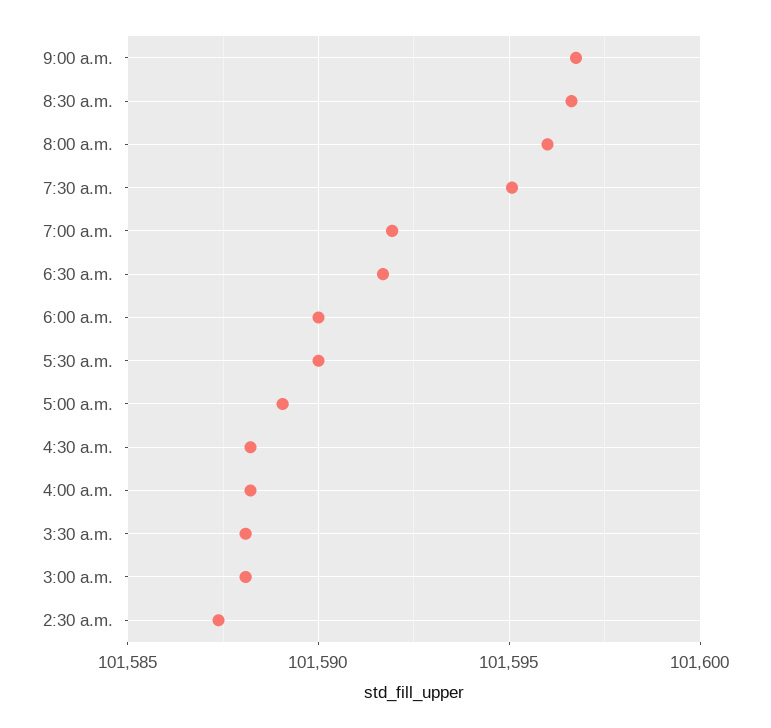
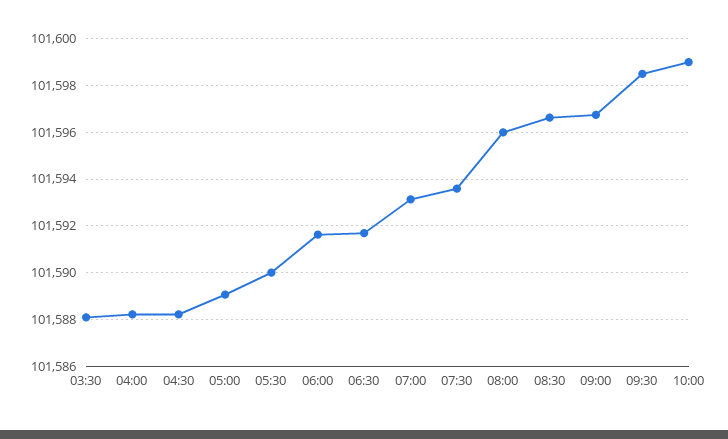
7:30 a.m.: 101595 -> 101593.5
7:00 a.m.: 101592 -> 101593
6:00 a.m.: 101590 -> 101591.5
3:00 a.m.: 101588 -> none
2:30 a.m.: 101587.5 -> none
09:30: none -> 101598.5
10:00: none -> 101599

